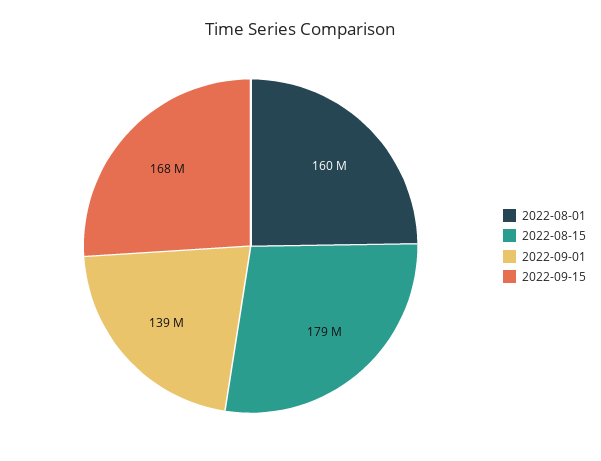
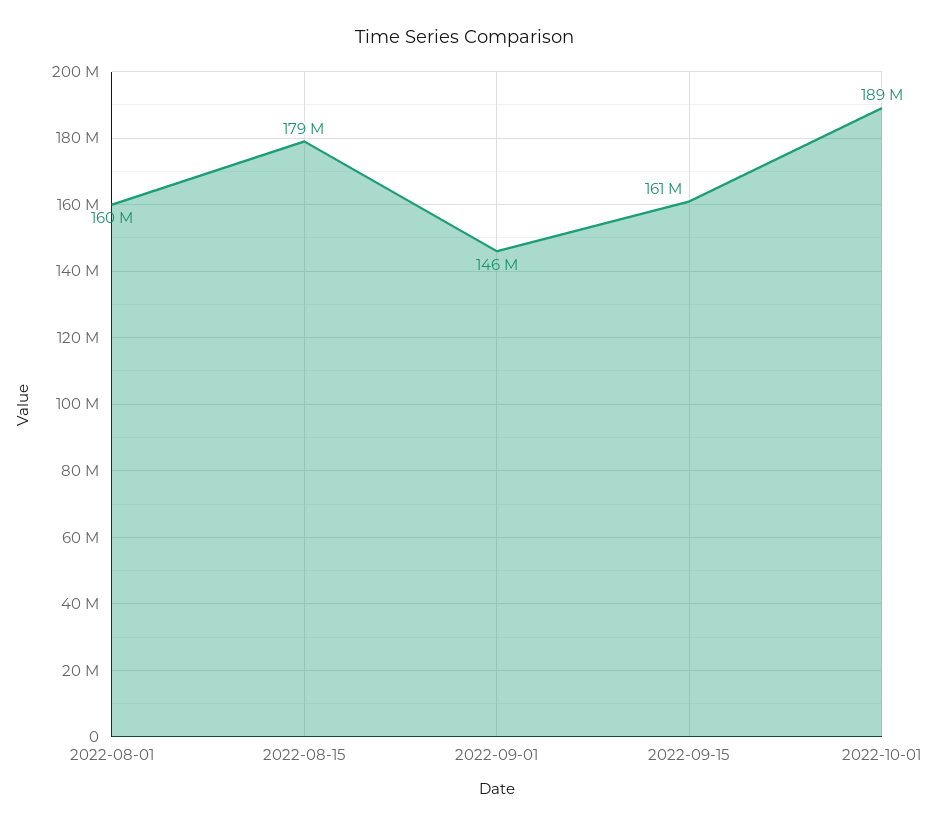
2022-09-01: 139000000 -> 146000000
2022-09-15: 168000000 -> 161000000
2022-10-01: none -> 189000000

